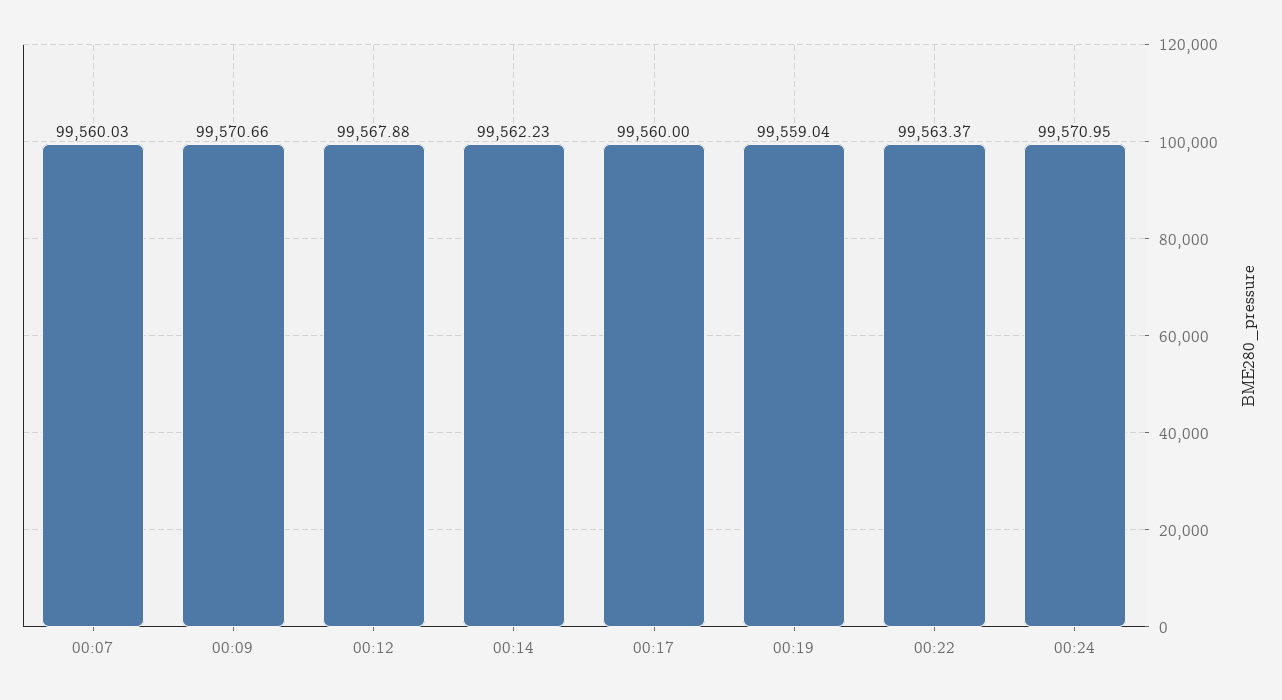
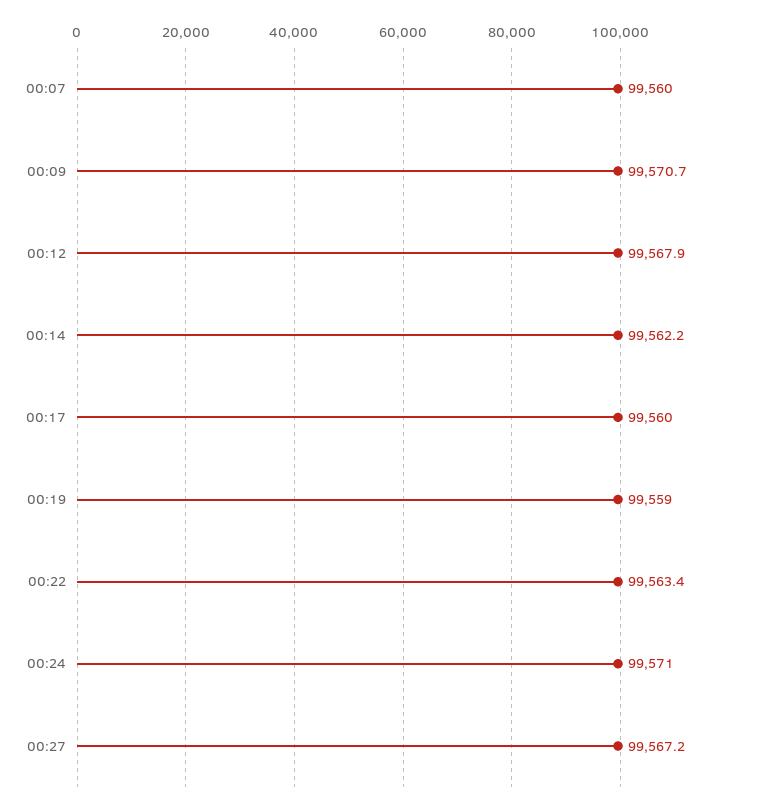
00:27: none -> 99567.2

